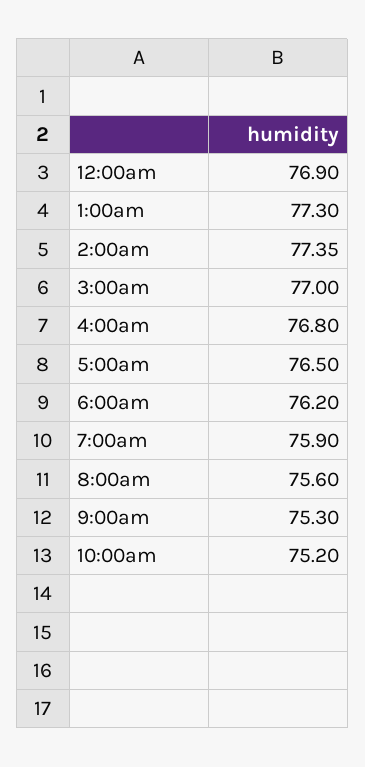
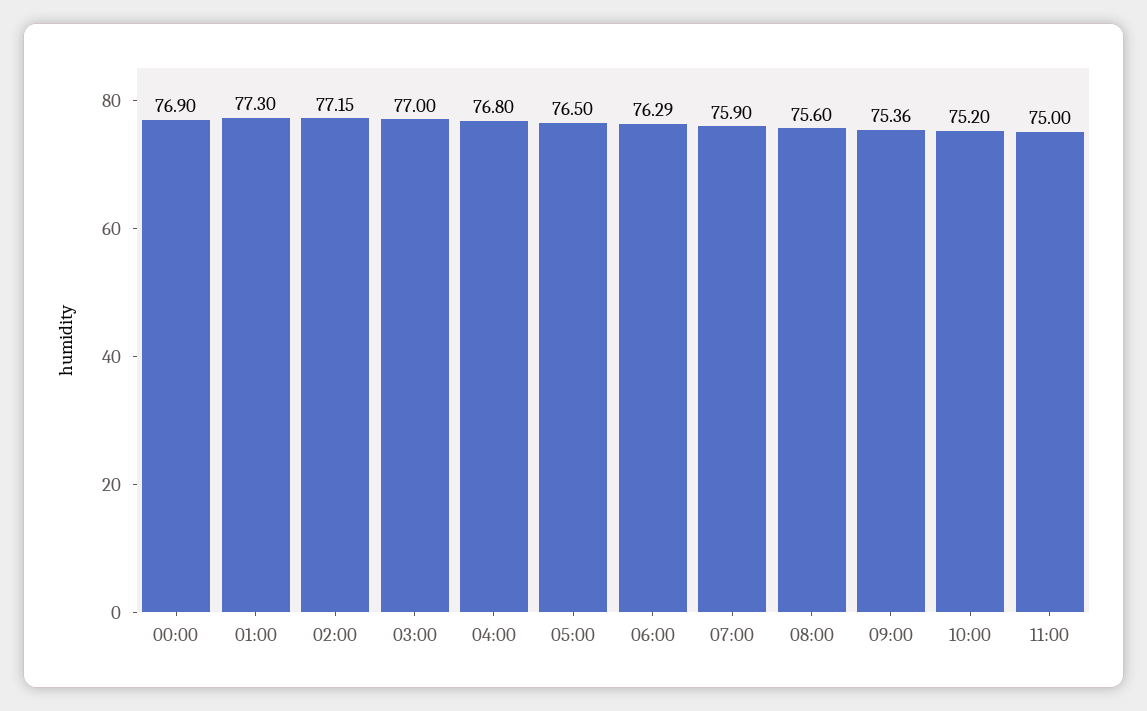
2:00am: 77.35 -> 77.15
6:00am: 76.2 -> 76.29
9:00am: 75.3 -> 75.36
11:00: none -> 75

